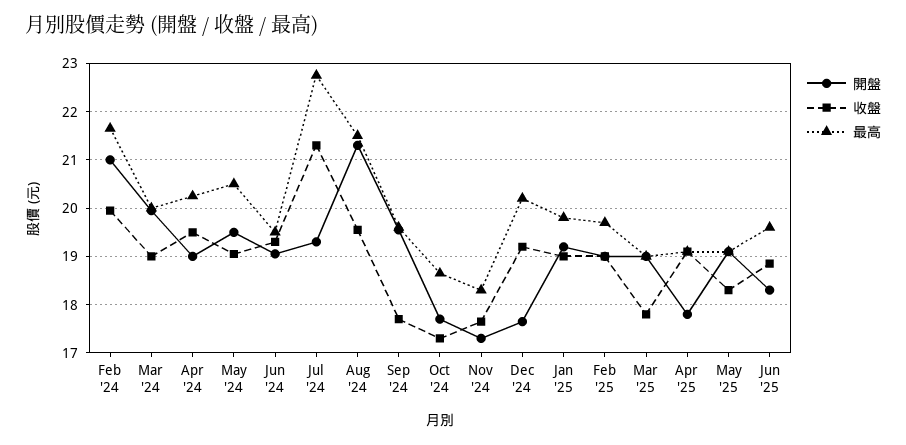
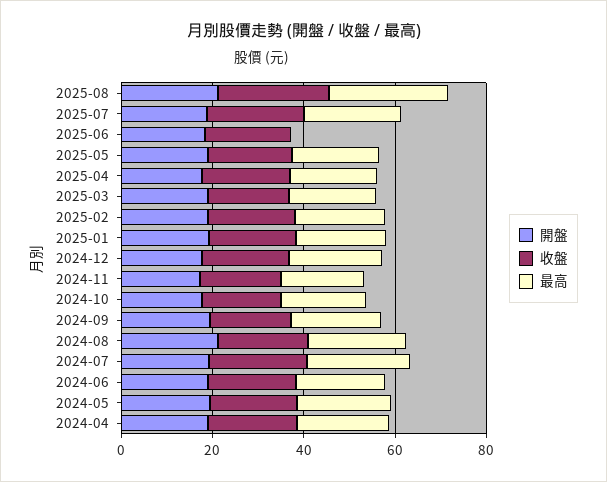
開盤, Feb '24: 21 -> none
收盤, Feb '24: 20 -> none
最高, Feb '24: 21.6 -> none
開盤, Mar '24: 20 -> none
收盤, Mar '24: 19 -> none
最高, Mar '24: 20 -> none
最高, Jun '25: 19.6 -> 0
開盤, 2025-08: none -> 20
收盤, 2025-08: none -> 25
最高, 2025-08: none -> 25
開盤, 2025-07: none -> 20
收盤, 2025-07: none -> 20
最高, 2025-07: none -> 20

